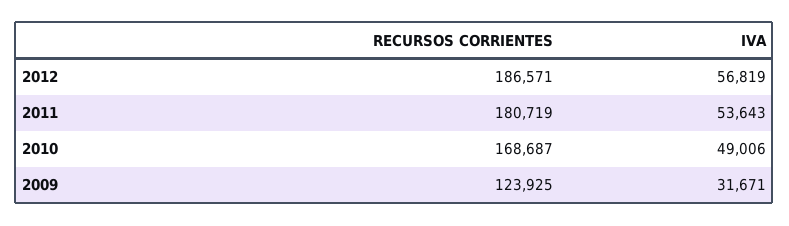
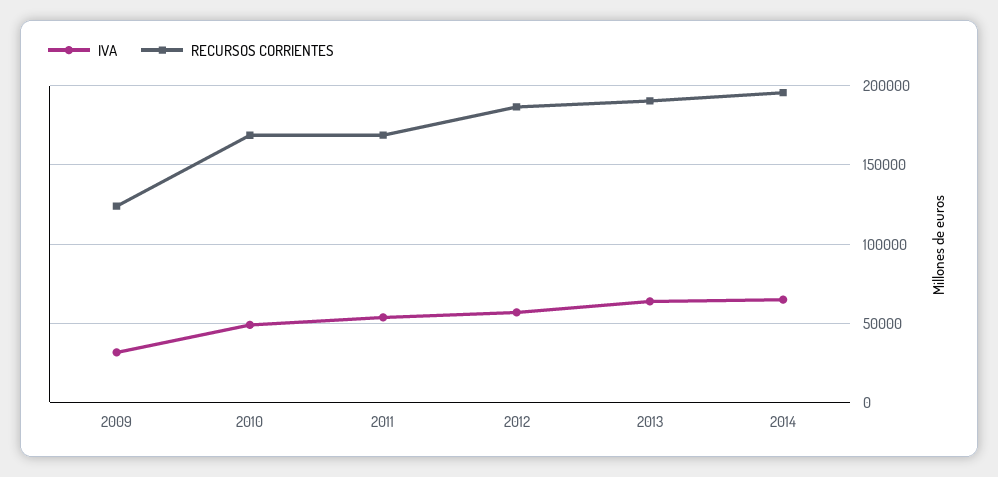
RECURSOS CORRIENTES, 2011: 180719 -> 170000
IVA, 2013: none -> 65000
RECURSOS CORRIENTES, 2013: none -> 190000
IVA, 2014: none -> 65000
RECURSOS CORRIENTES, 2014: none -> 195000

